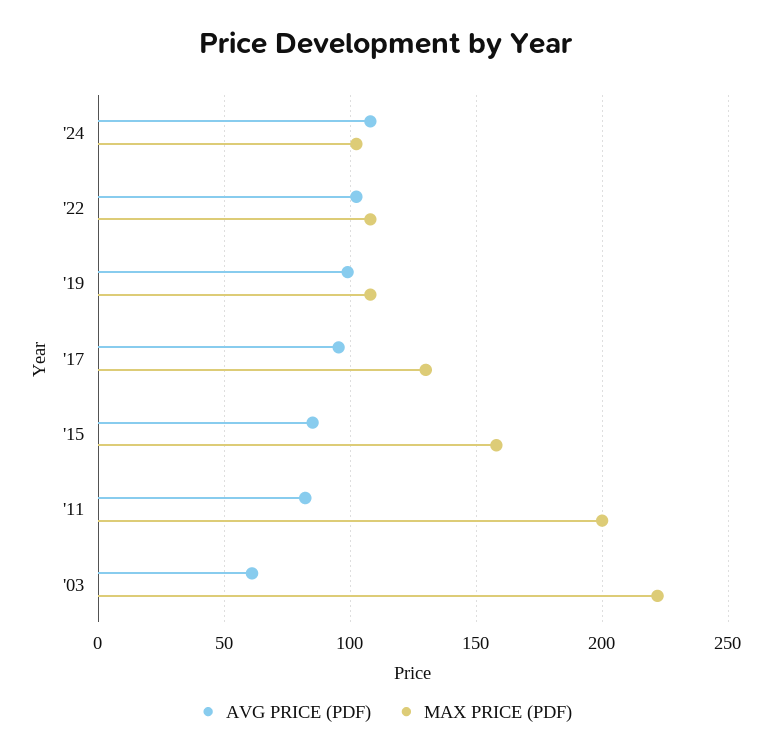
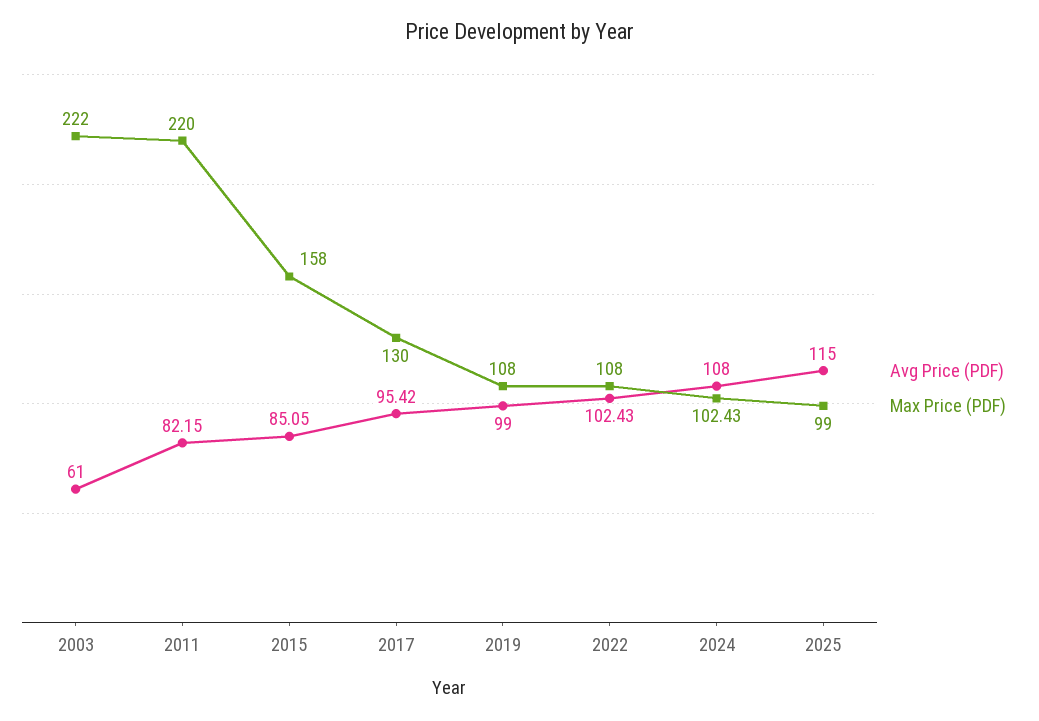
MAX PRICE (PDF), '11: 200 -> 220
AVG PRICE (PDF), 2025: none -> 115
MAX PRICE (PDF), 2025: none -> 99

